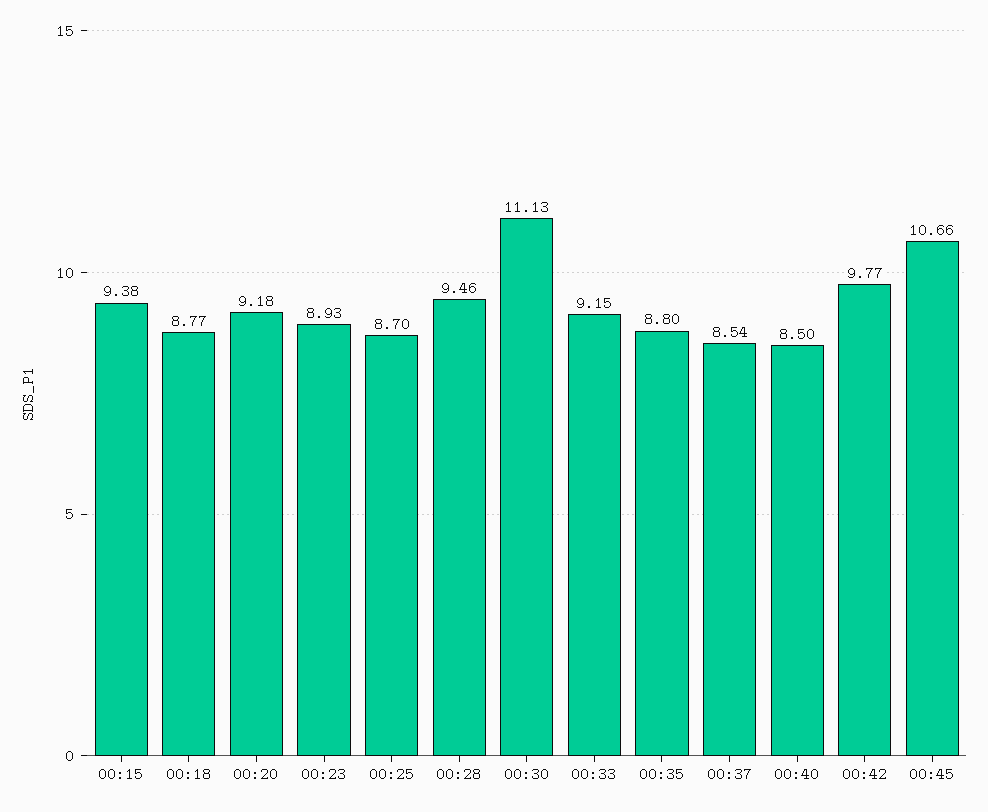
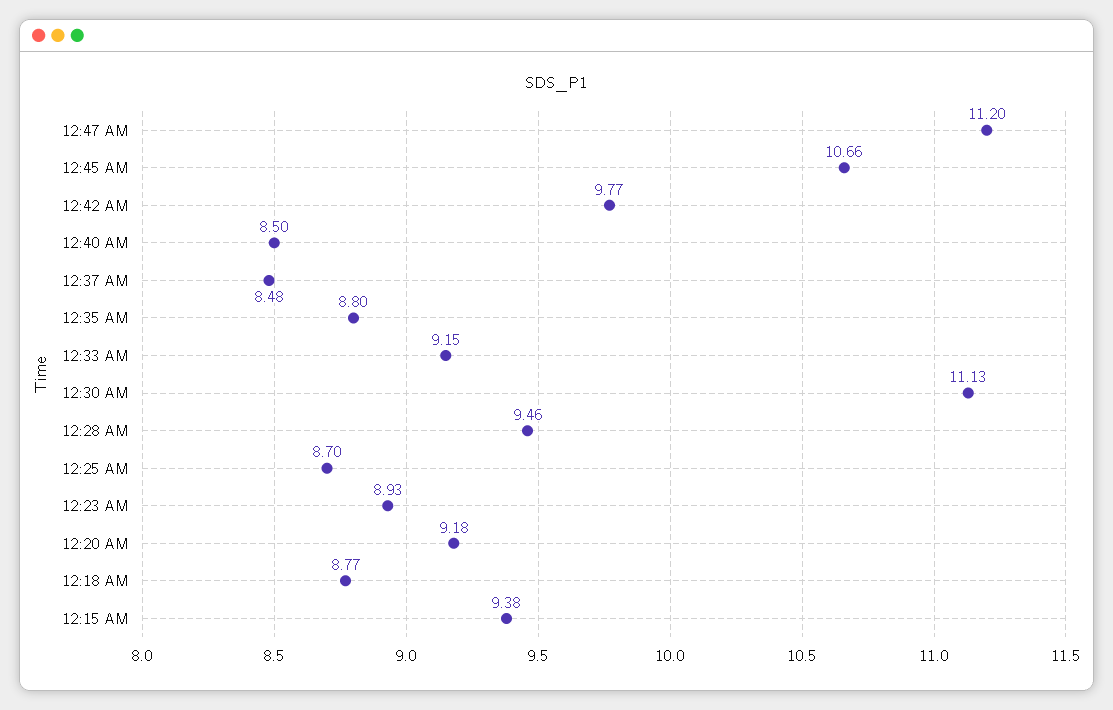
00:37: 8.54 -> 8.48
12:47 AM: none -> 11.2

